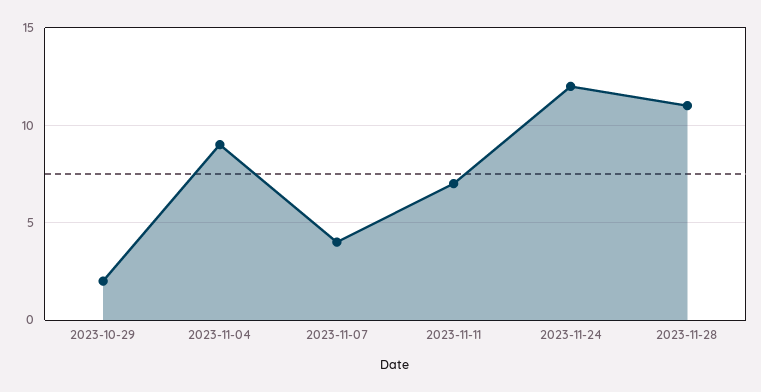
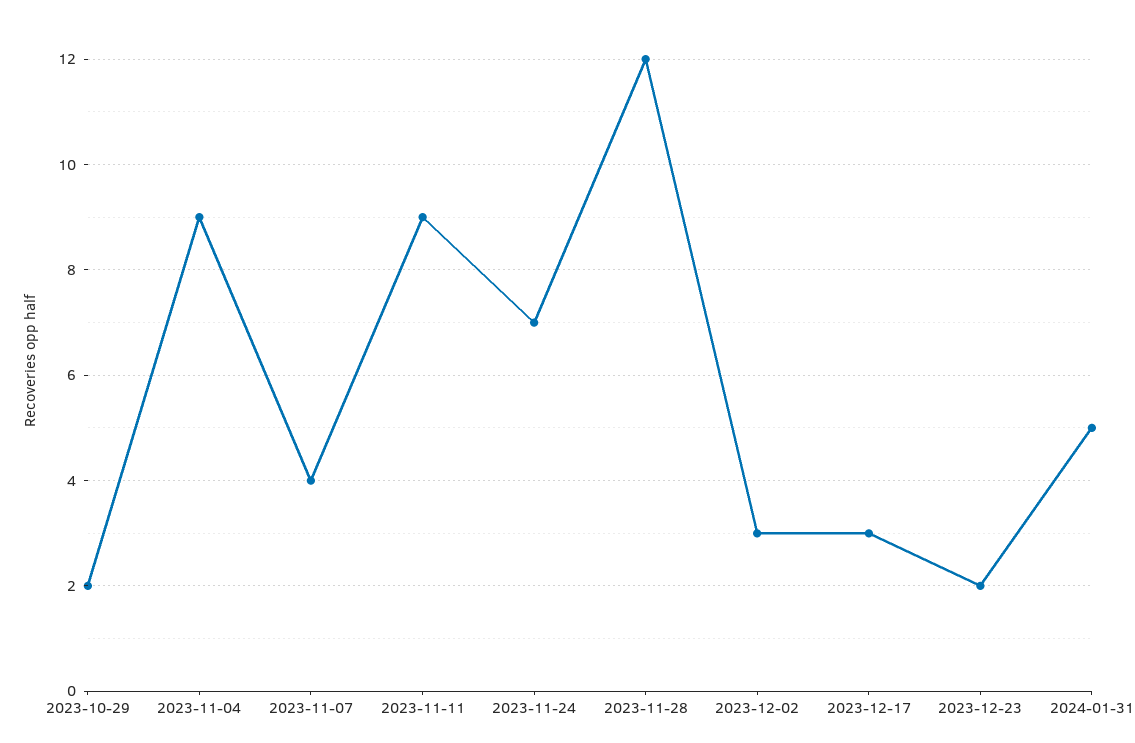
2023-11-11: 7 -> 9
2023-11-24: 12 -> 7
2023-11-28: 11 -> 12
2023-12-02: none -> 3
2023-12-17: none -> 3
2023-12-23: none -> 2
2024-01-31: none -> 5

